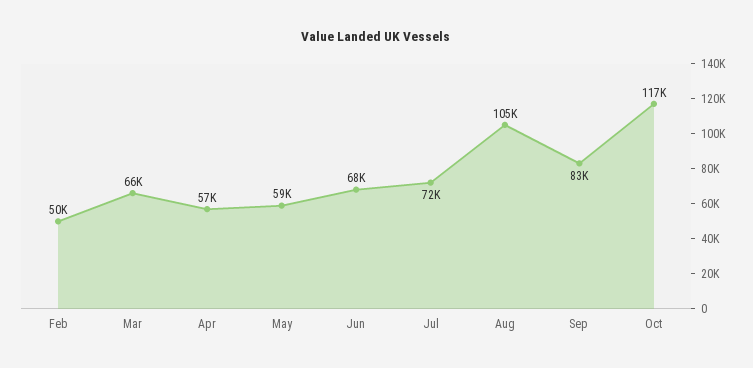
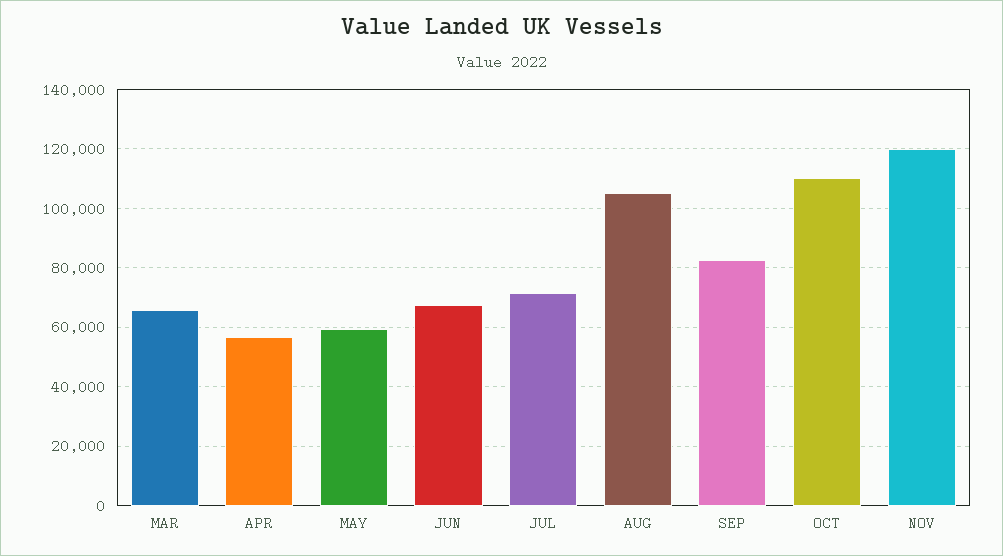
Feb: 50000 -> none
Oct: 117000 -> 110000
NOV: none -> 120000

